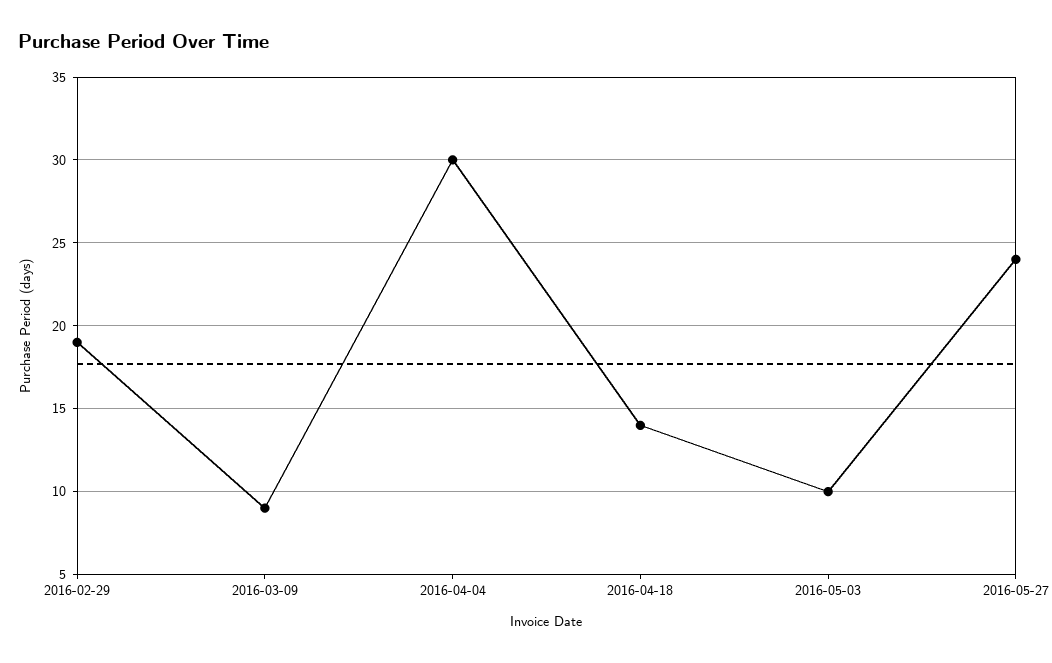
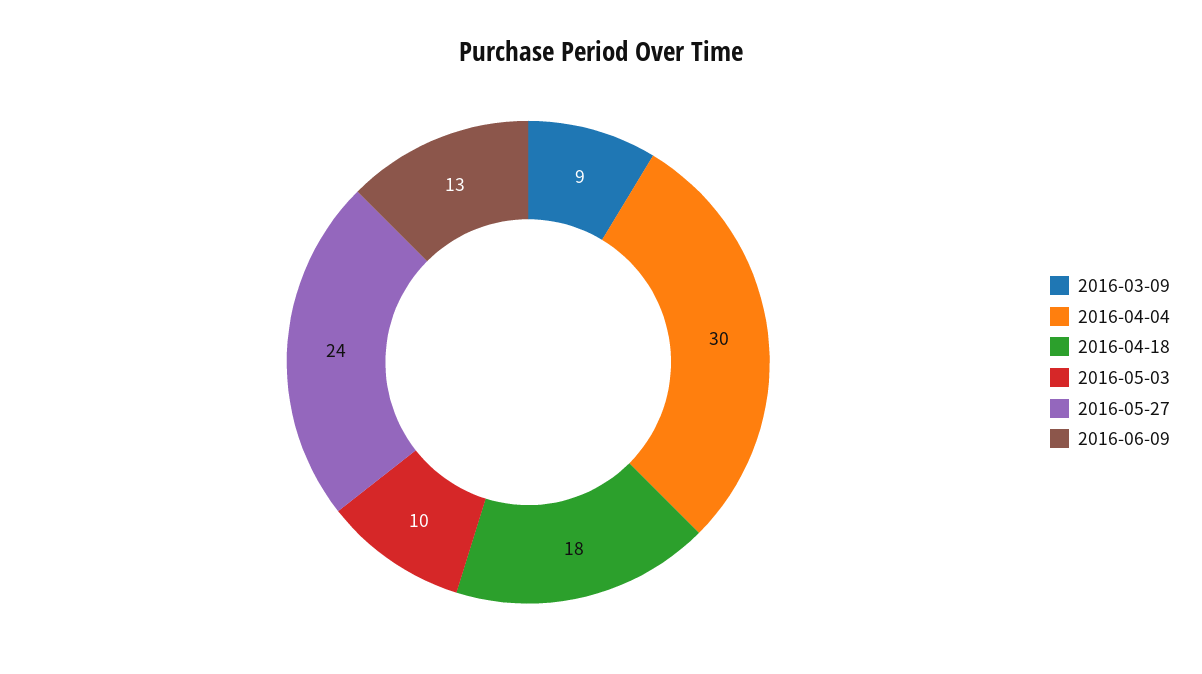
2016-02-29: 19 -> none
2016-04-18: 14 -> 18
2016-06-09: none -> 13

